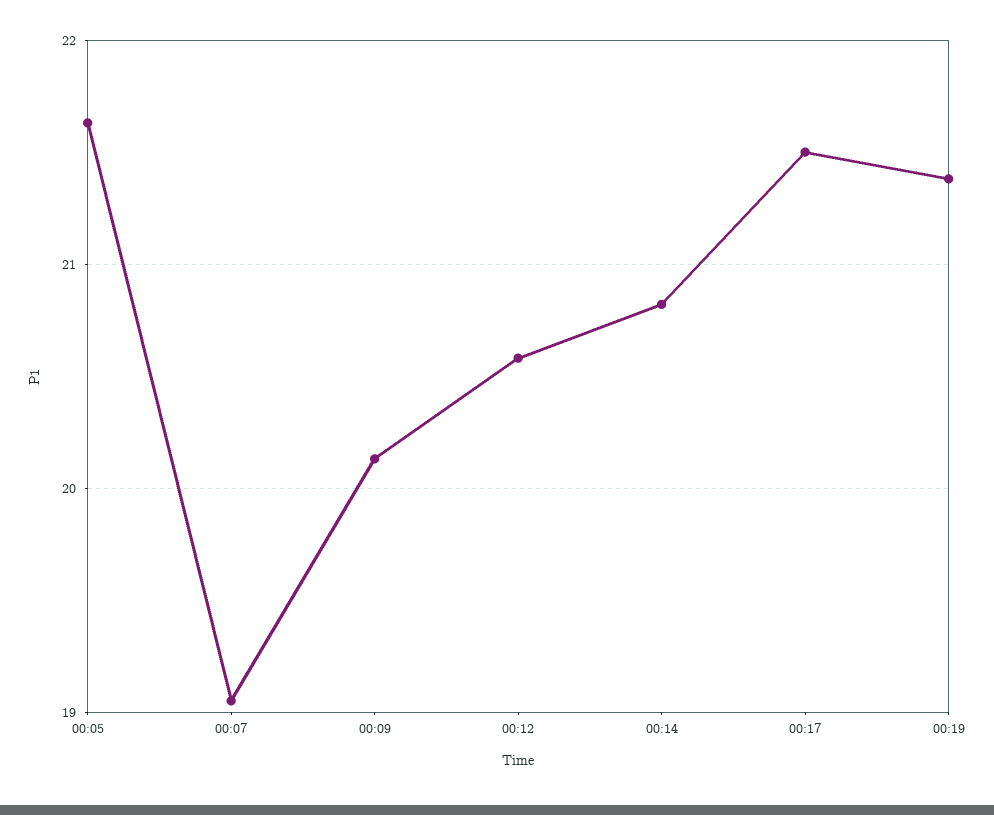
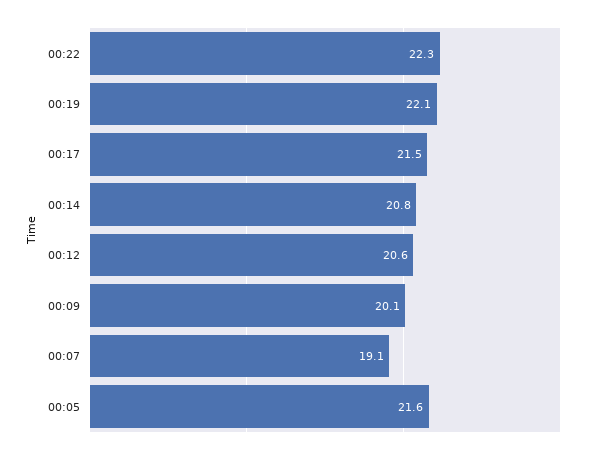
00:19: 21.4 -> 22.1
00:22: none -> 22.3

